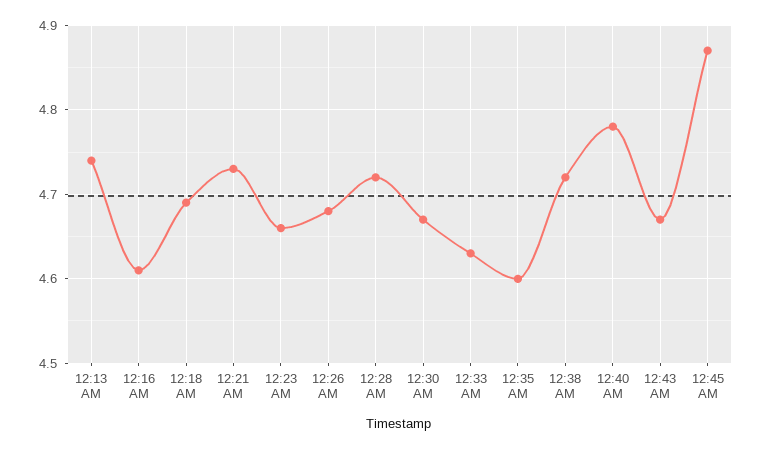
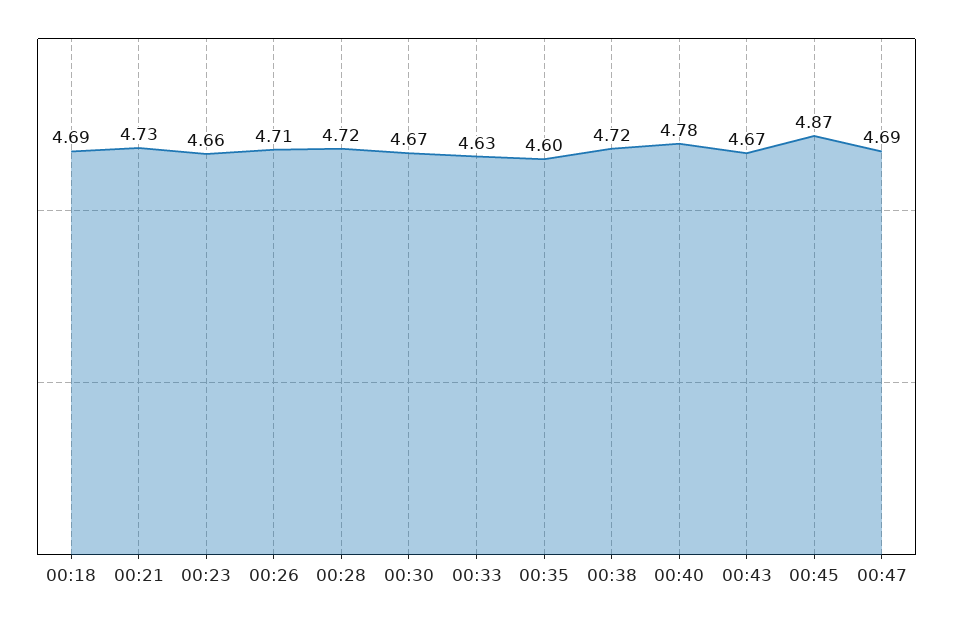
12:13 AM: 4.74 -> none
12:16 AM: 4.61 -> none
12:26 AM: 4.68 -> 4.71
00:47: none -> 4.69

